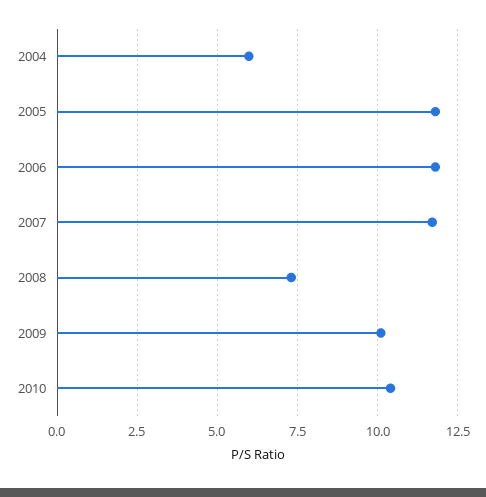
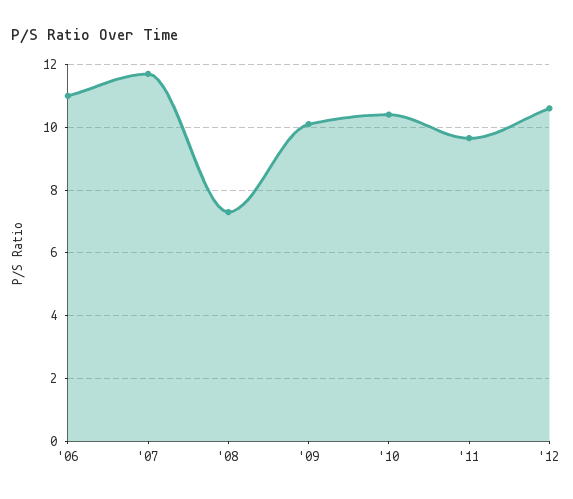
2004: 6 -> none
2005: 11.75 -> none
2006: 11.75 -> 11
'11: none -> 9.6
'12: none -> 10.6

